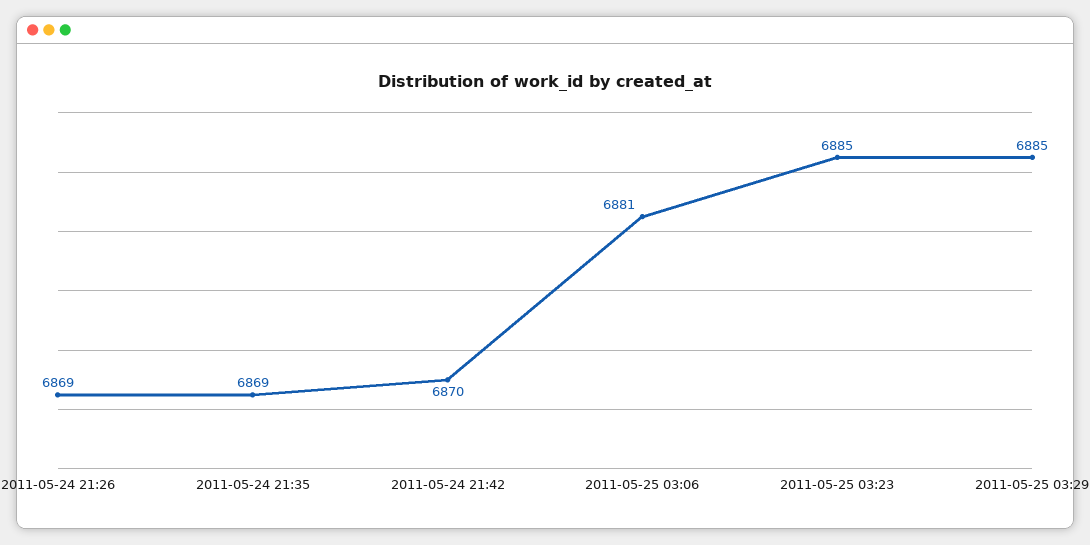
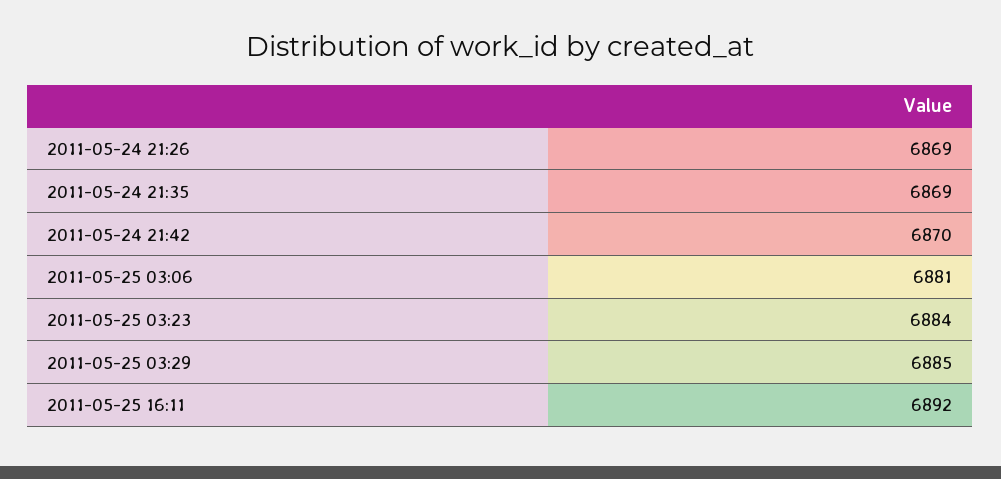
2011-05-25 03:23: 6885 -> 6884
2011-05-25 16:11: none -> 6892

